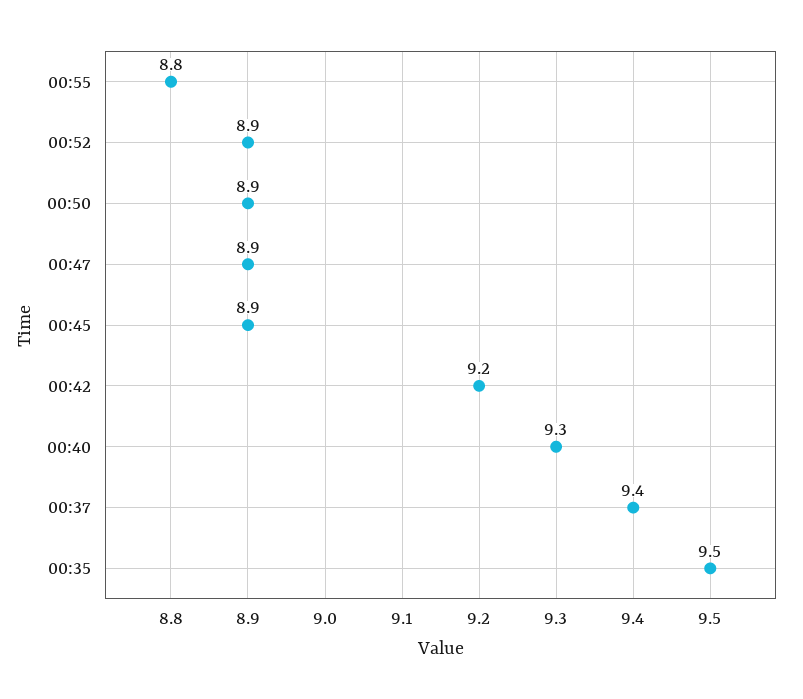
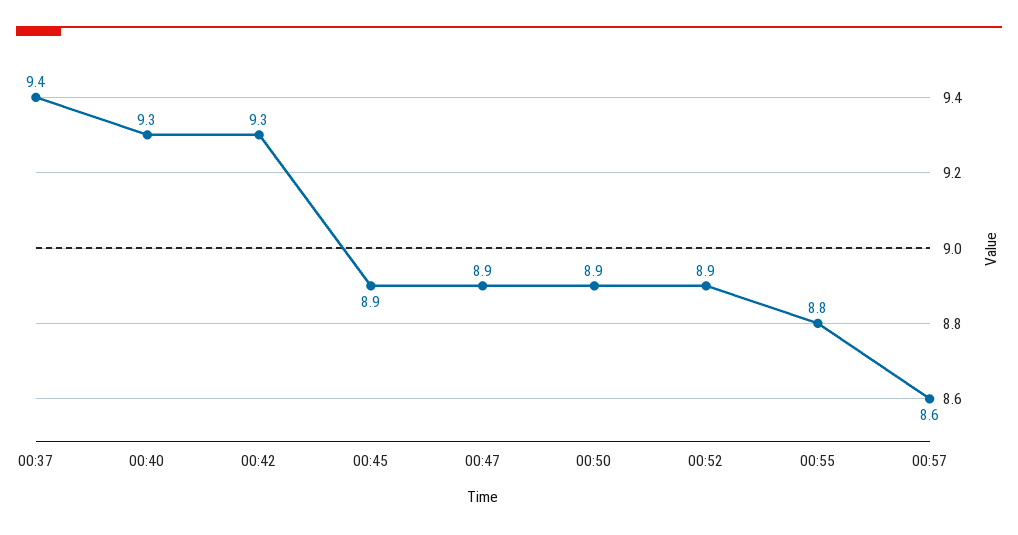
00:42: 9.2 -> 9.3
00:35: 9.5 -> none
00:57: none -> 8.6

